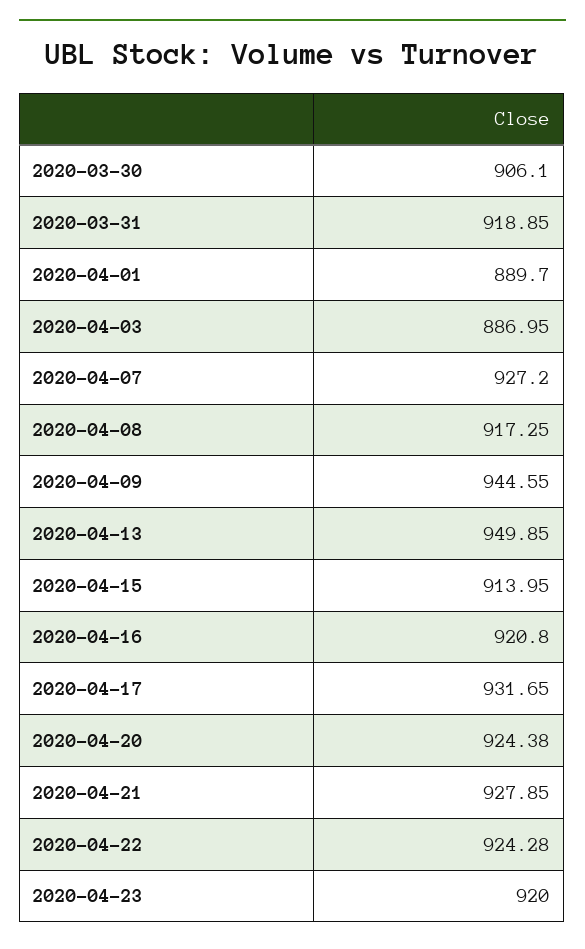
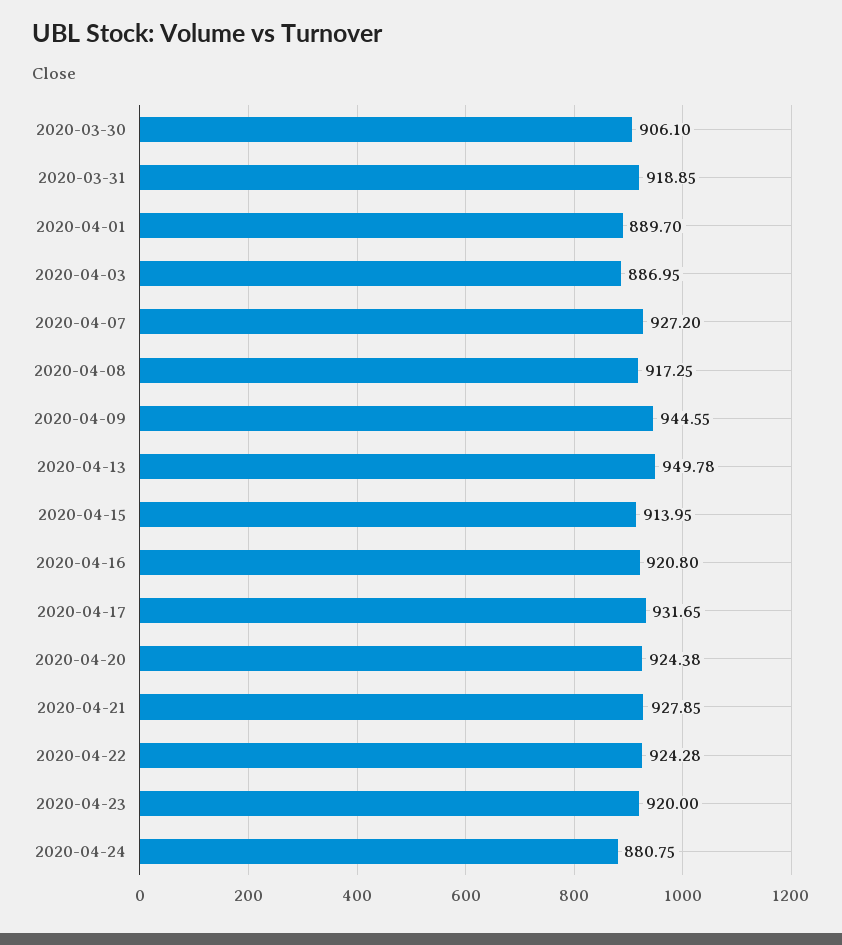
2020-04-13: 949.85 -> 949.78
2020-04-24: none -> 880.75

